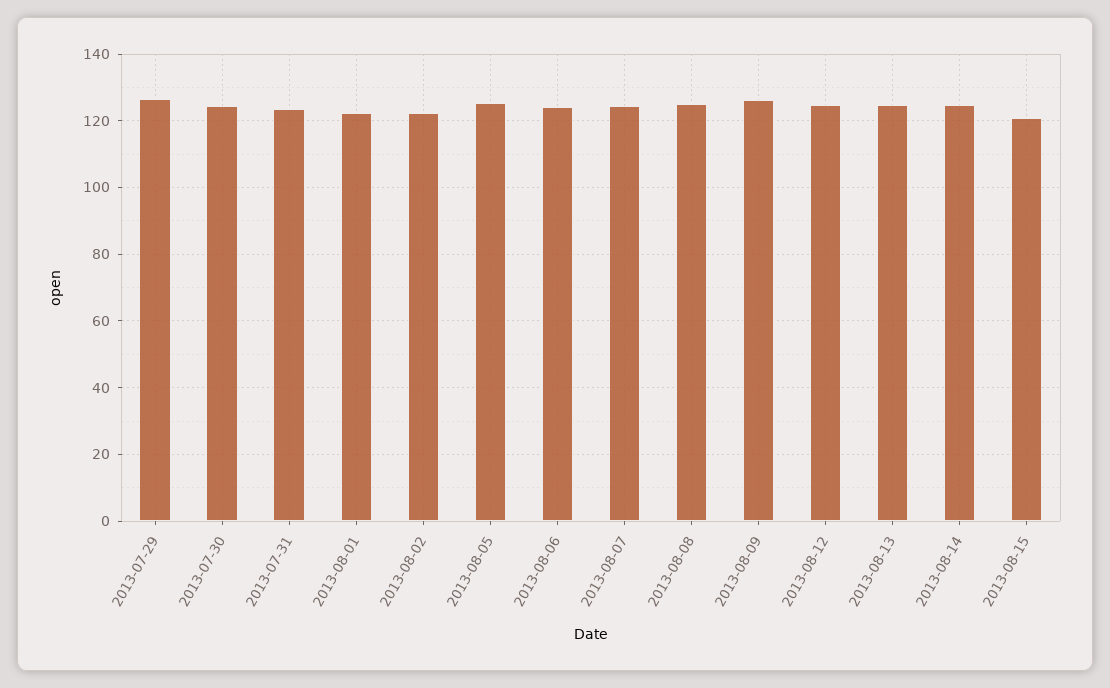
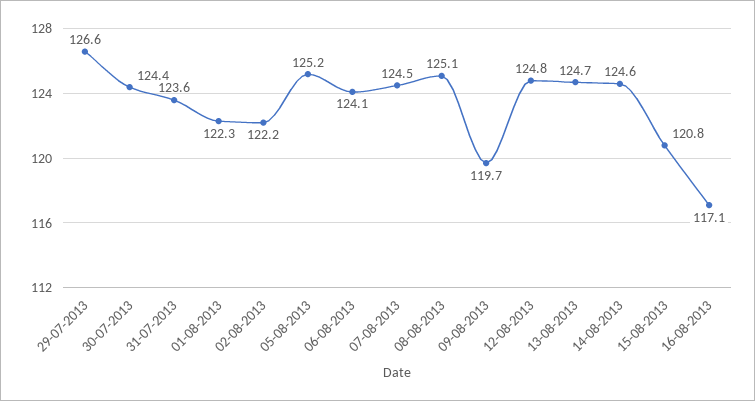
2013-08-09: 126 -> 119.7
16-08-2013: none -> 117.1

